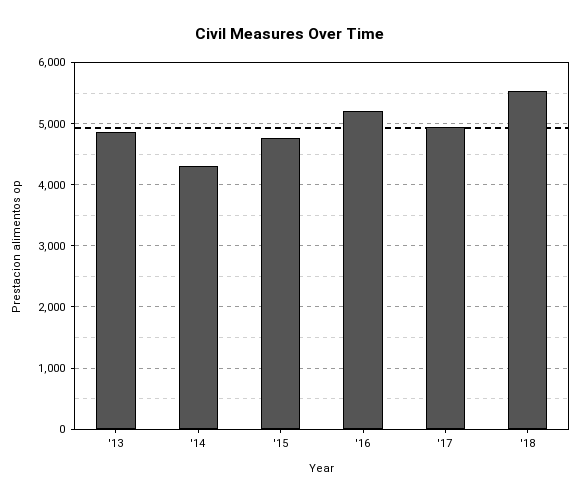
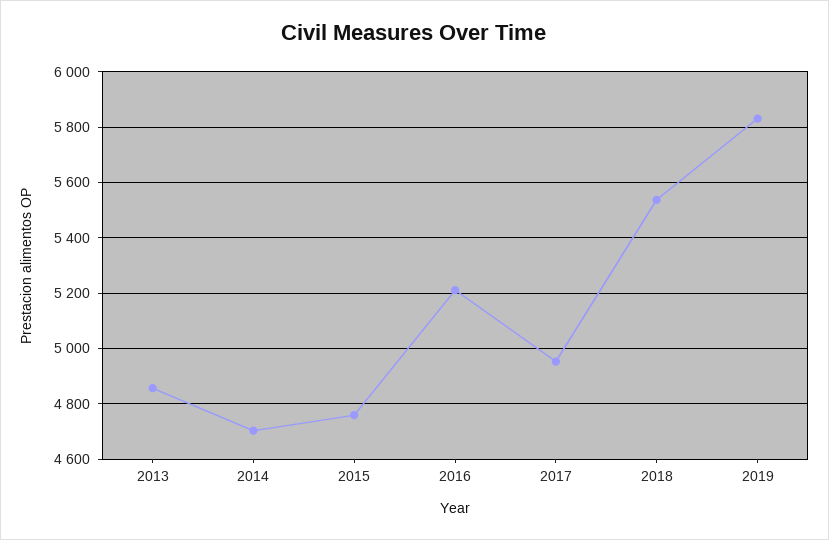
'14: 4300 -> 4700
2019: none -> 5825

